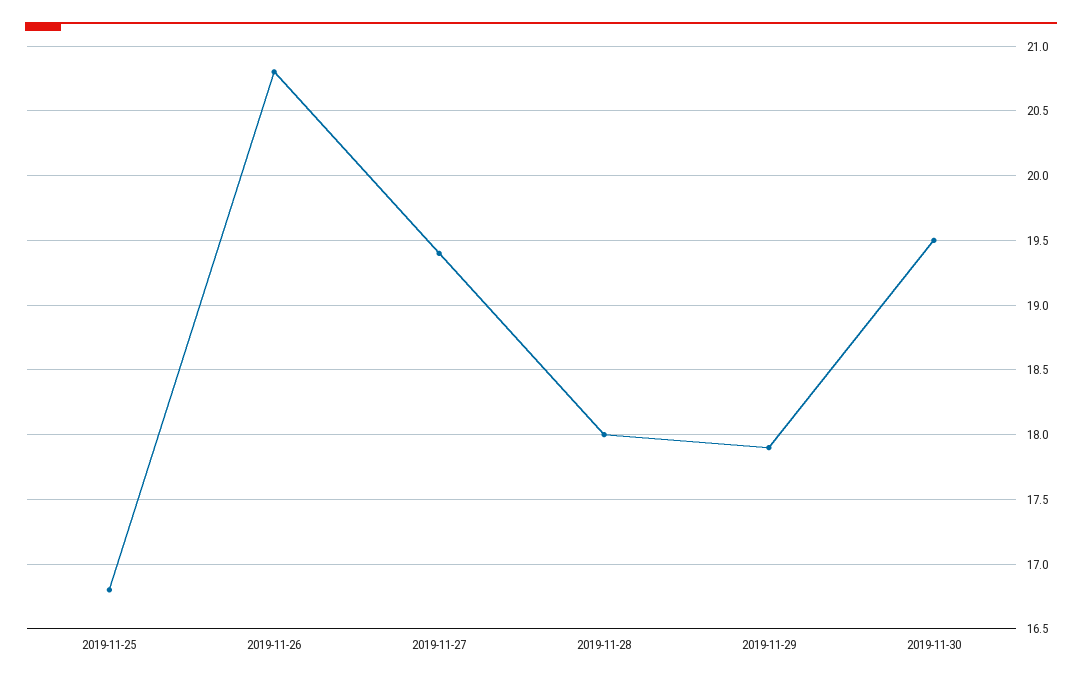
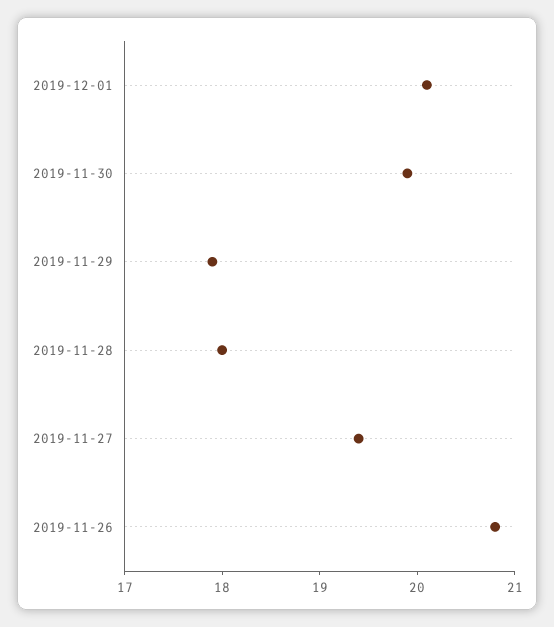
2019-11-25: 16.8 -> none
2019-11-30: 19.5 -> 19.9
2019-12-01: none -> 20.1

